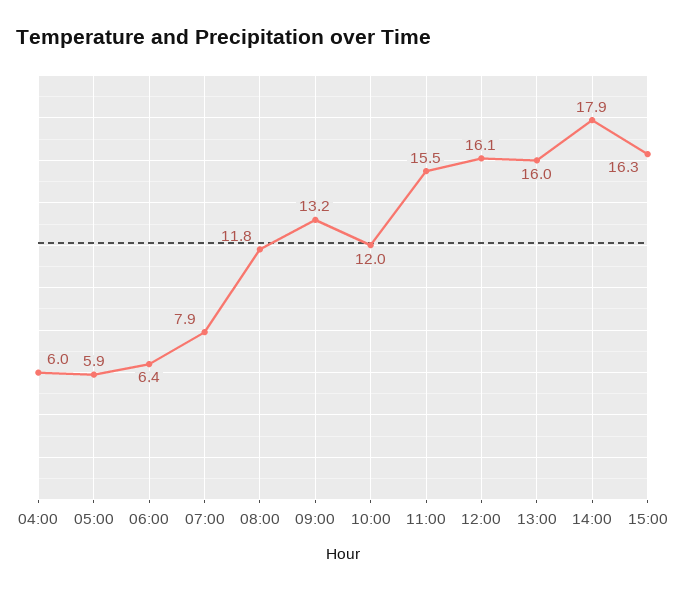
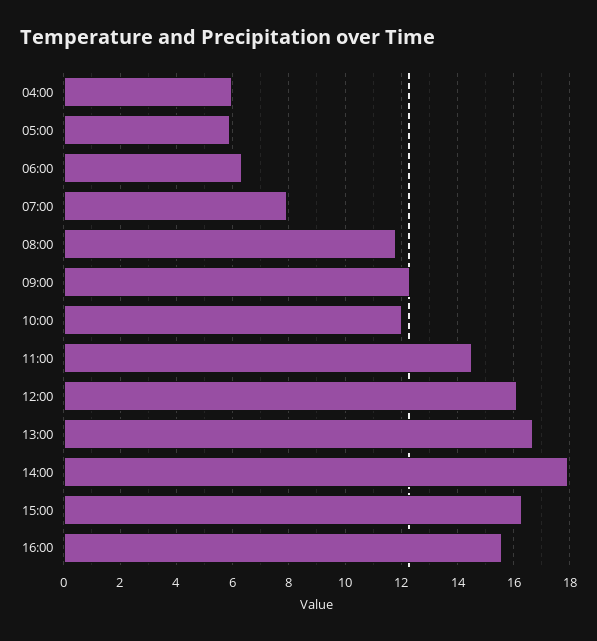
09:00: 13.2 -> 12.25
11:00: 15.5 -> 14.5
13:00: 16 -> 16.75
16:00: none -> 15.5

